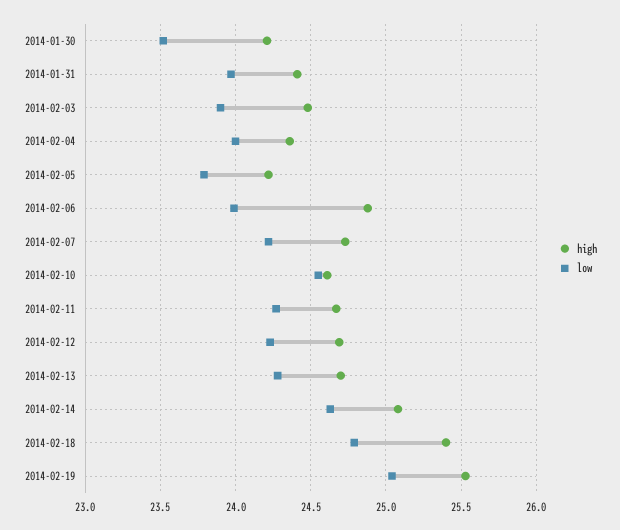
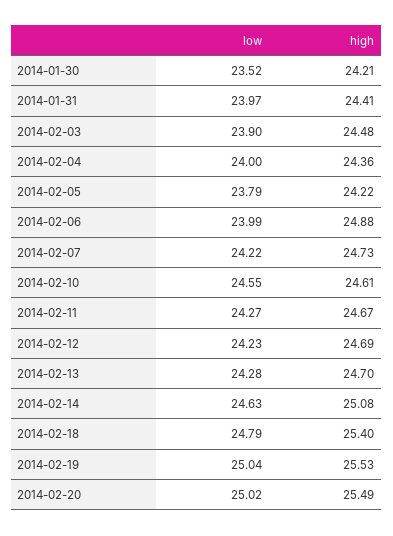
low, 2014-02-20: none -> 25.02
high, 2014-02-20: none -> 25.49

